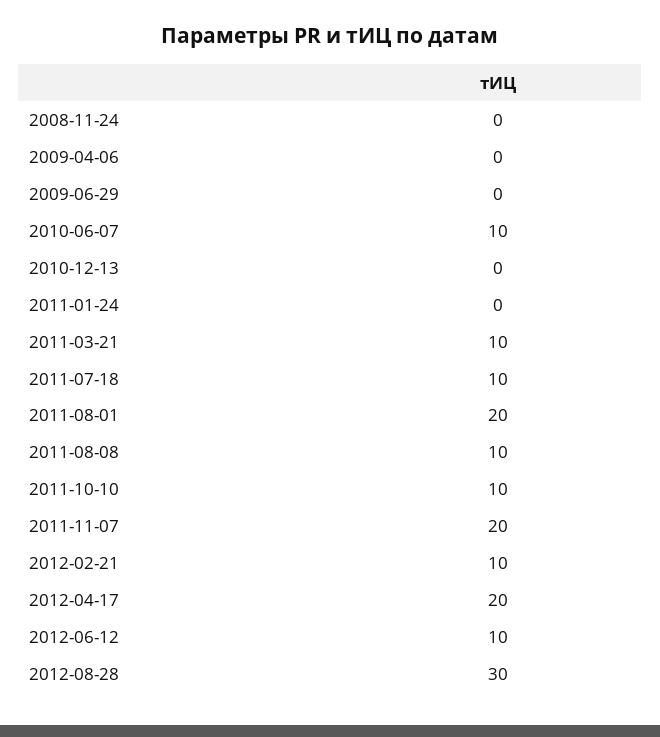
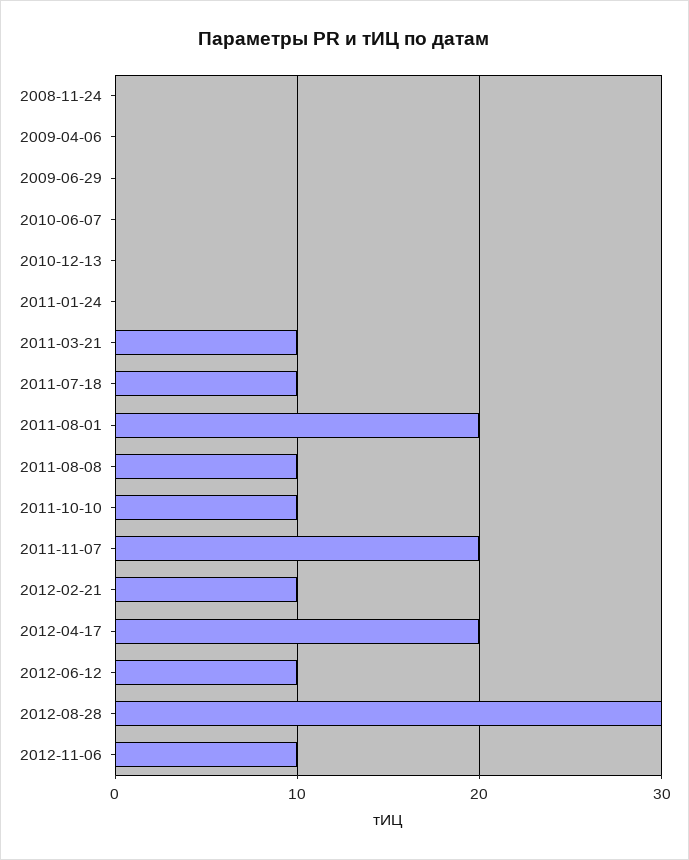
2010-06-07: 10 -> 0
2012-11-06: none -> 10

